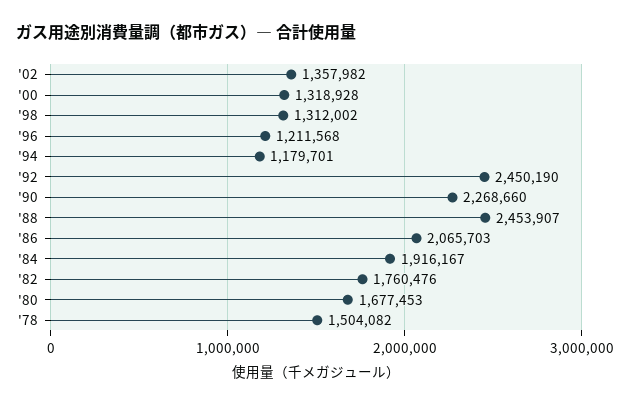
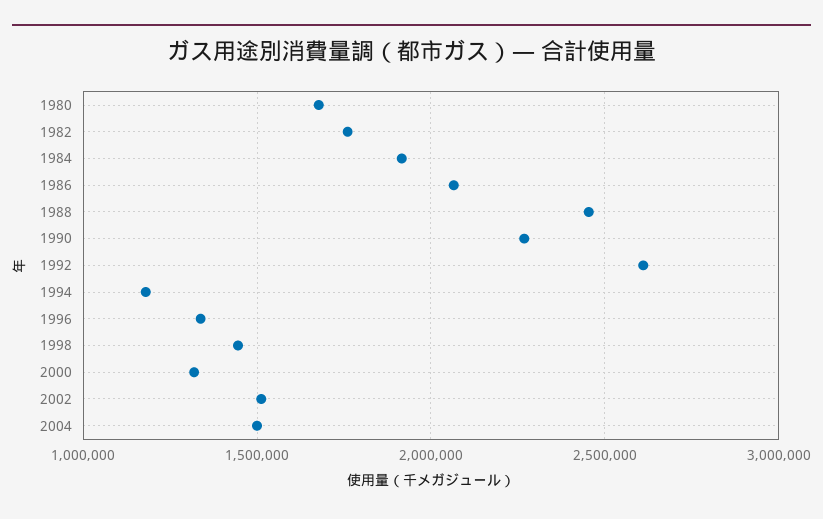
'02: 1357982 -> 1500000
'98: 1312002 -> 1450000
'96: 1211568 -> 1350000
'92: 2450190 -> 2600000
'78: 1504082 -> none
2004: none -> 1500000

